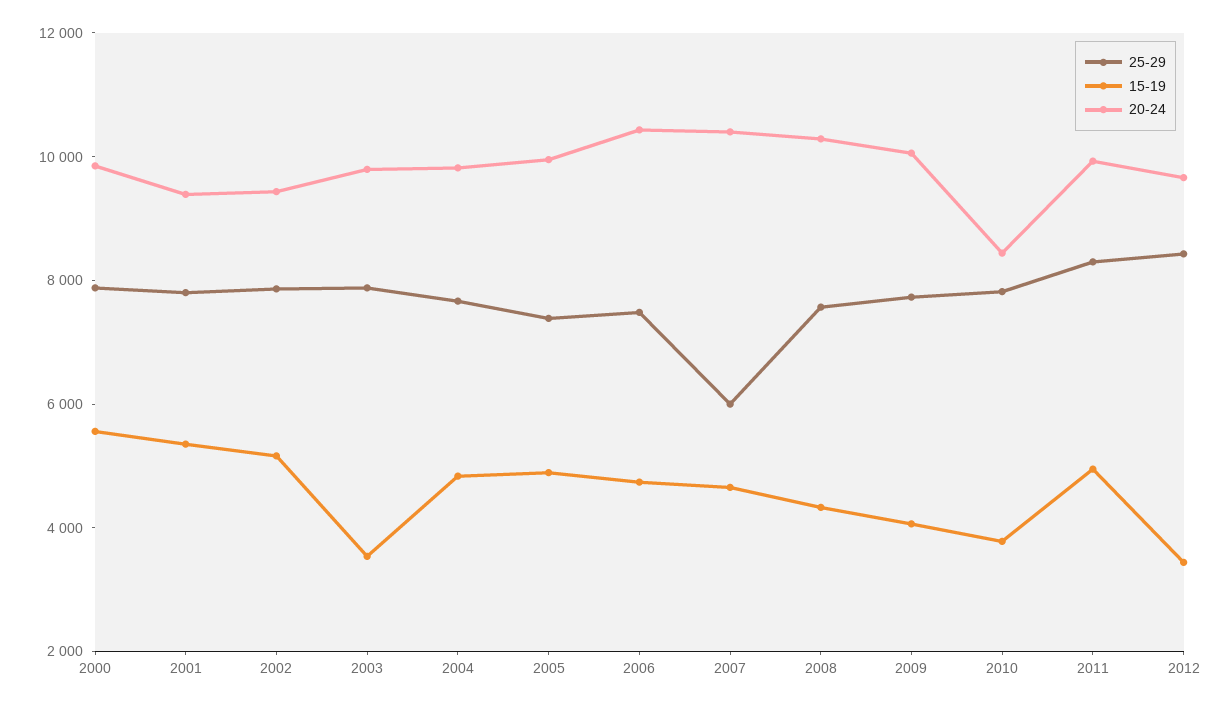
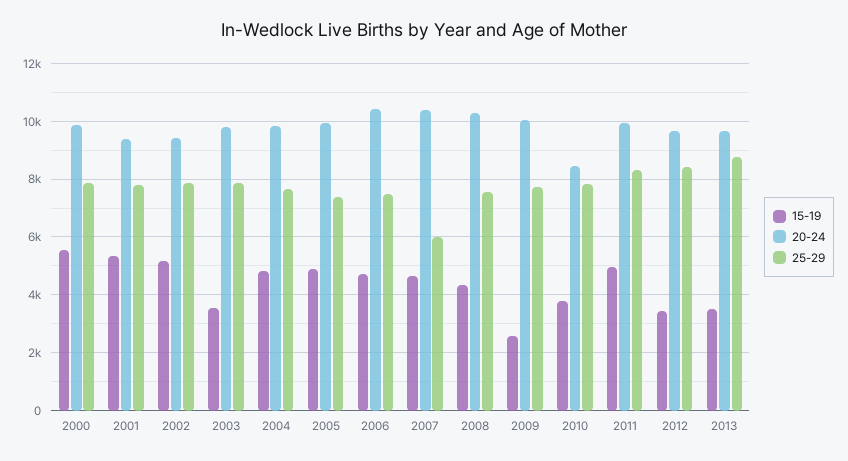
15-19, 2009: 4000 -> 2500
15-19, 2013: none -> 3500
20-24, 2013: none -> 9750
25-29, 2013: none -> 8750

